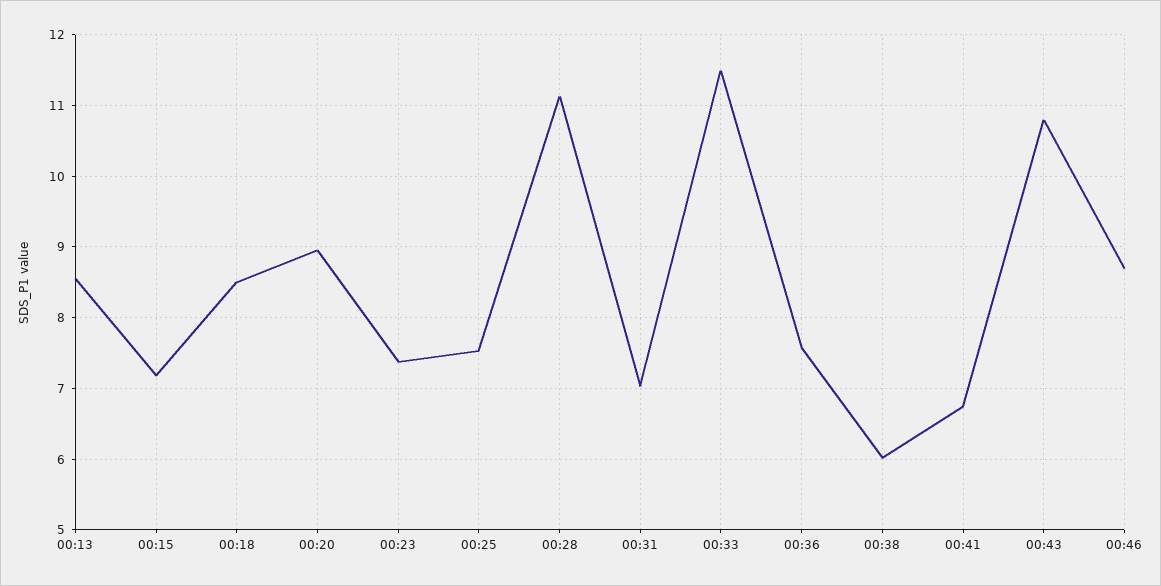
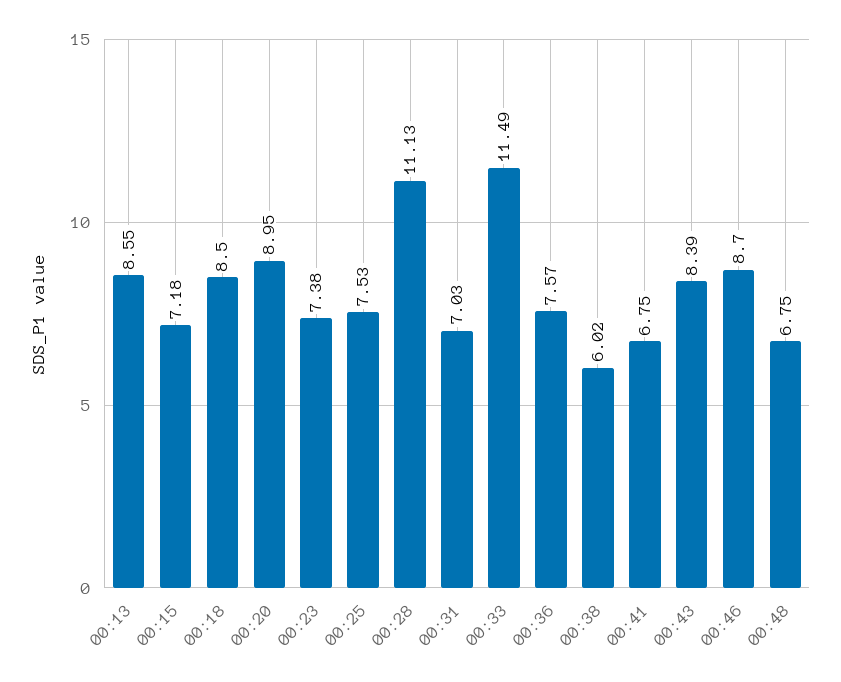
00:43: 10.8 -> 8.39
00:48: none -> 6.75

